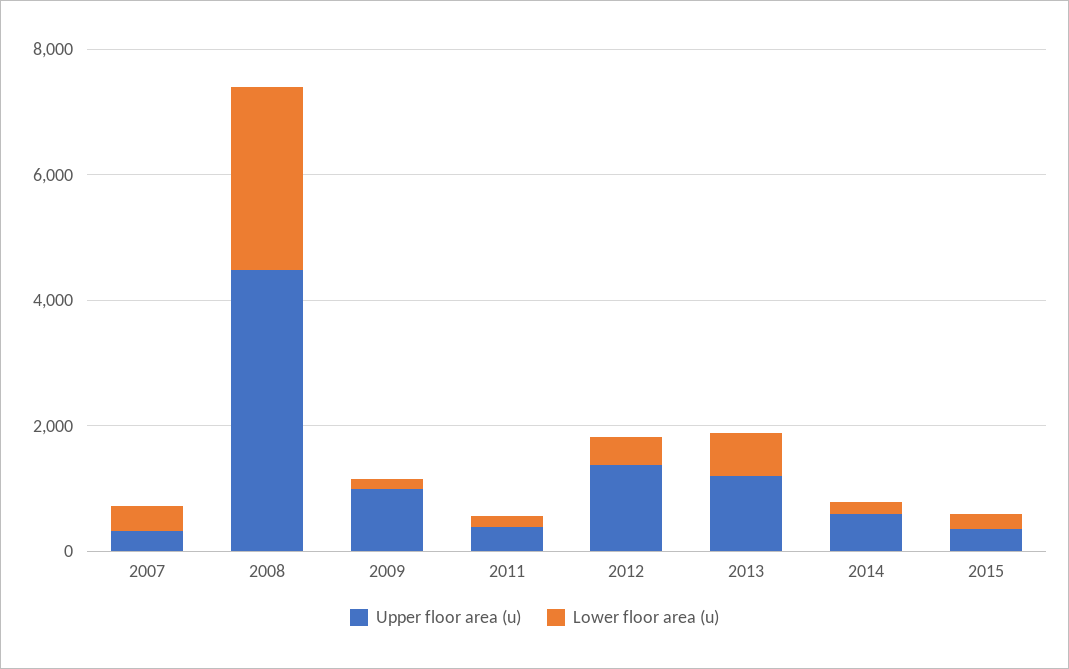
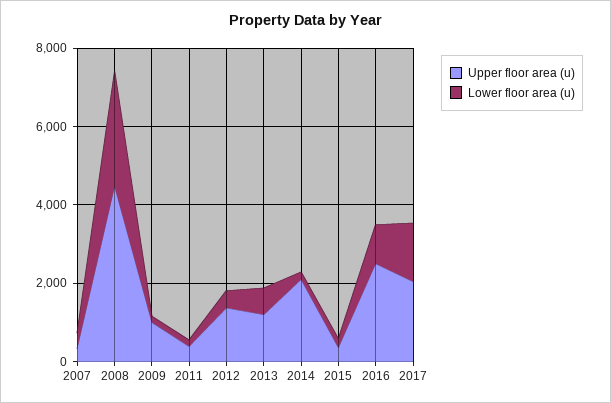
Upper floor area (u), 2014: 500 -> 2000
Upper floor area (u), 2016: none -> 2500
Lower floor area (u), 2016: none -> 1000
Upper floor area (u), 2017: none -> 2000
Lower floor area (u), 2017: none -> 1500

